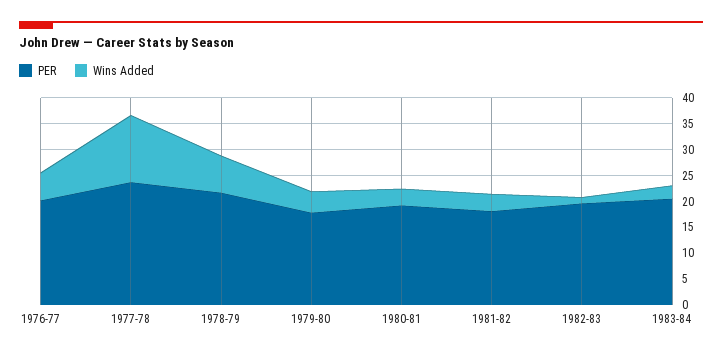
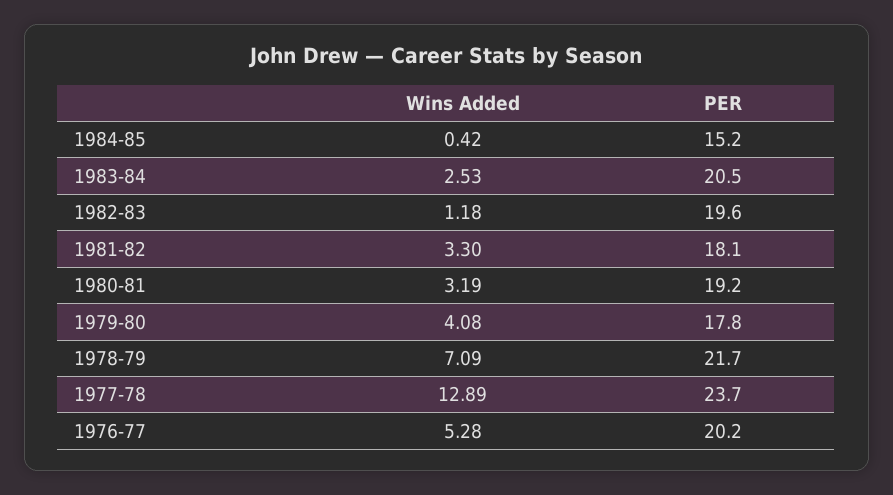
Wins Added, 1984-85: none -> 0.42
PER, 1984-85: none -> 15.2

